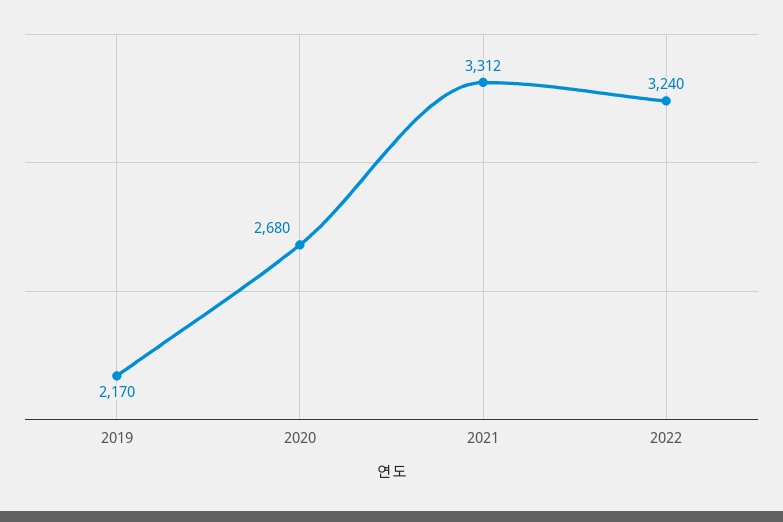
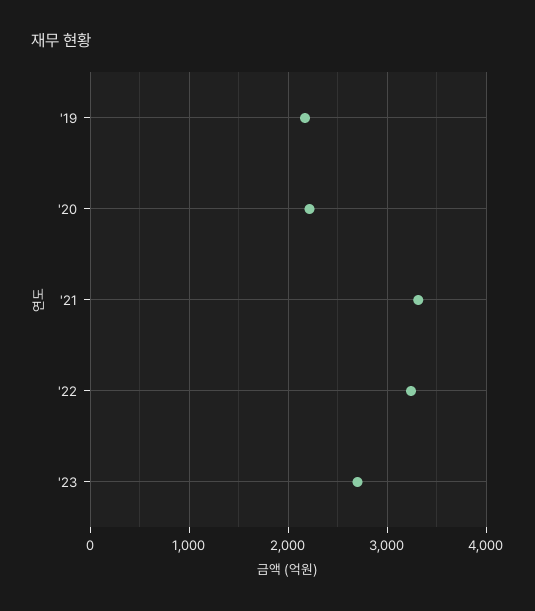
2020: 2680 -> 2200
'23: none -> 2700

